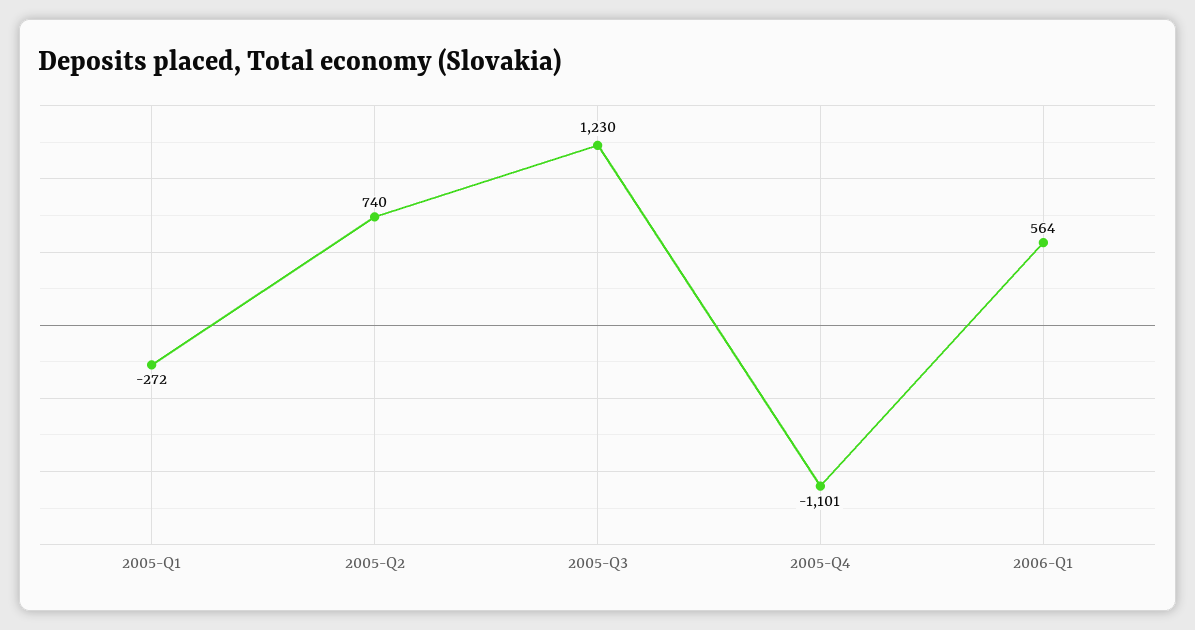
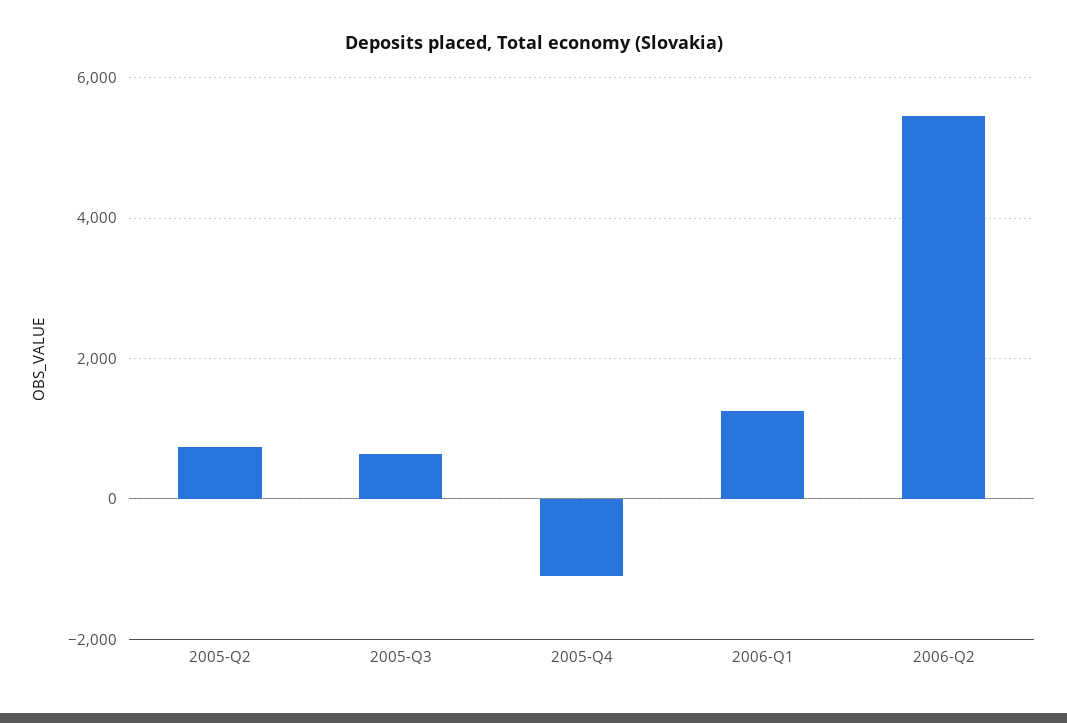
2005-Q1: -272 -> none
2005-Q3: 1230 -> 600
2006-Q1: 564 -> 1200
2006-Q2: none -> 5400

